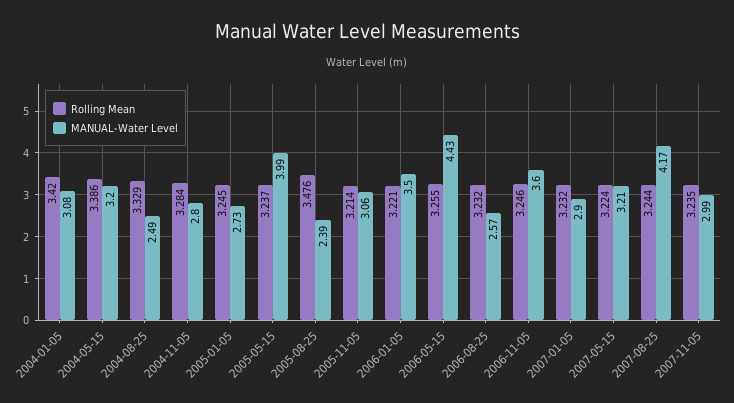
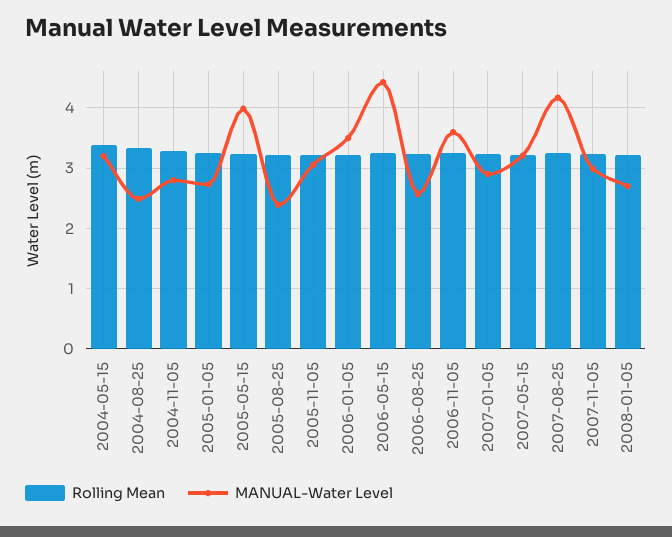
Rolling Mean, 2004-01-05: 3.42 -> none
MANUAL-Water Level, 2004-01-05: 3.08 -> none
Rolling Mean, 2005-08-25: 3.476 -> 3.2
Rolling Mean, 2008-01-05: none -> 3.2
MANUAL-Water Level, 2008-01-05: none -> 2.7

